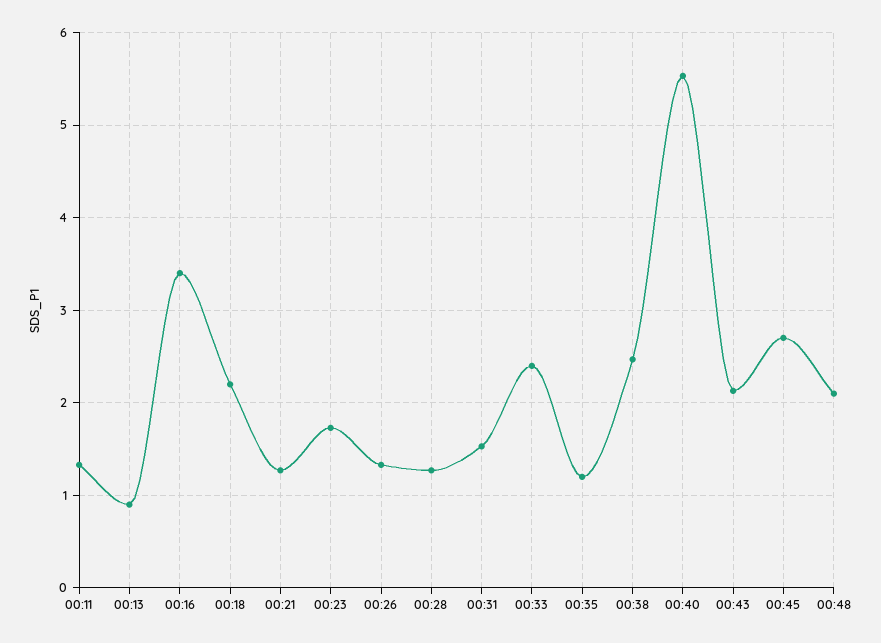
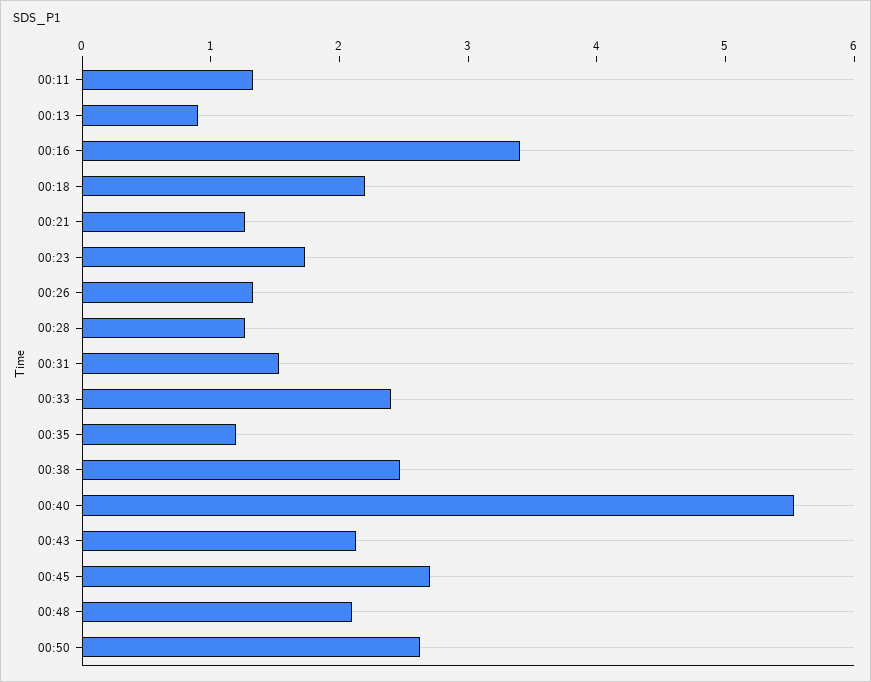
00:50: none -> 2.6

